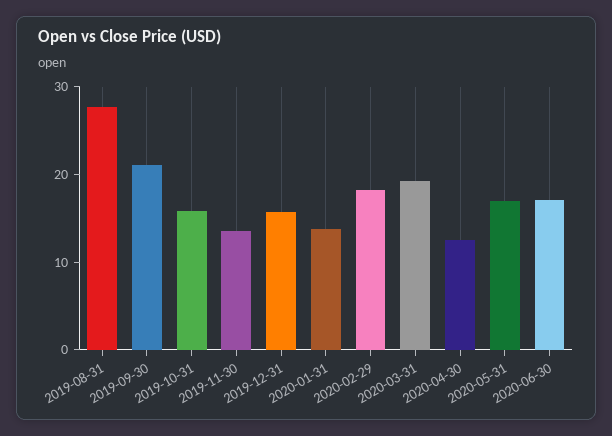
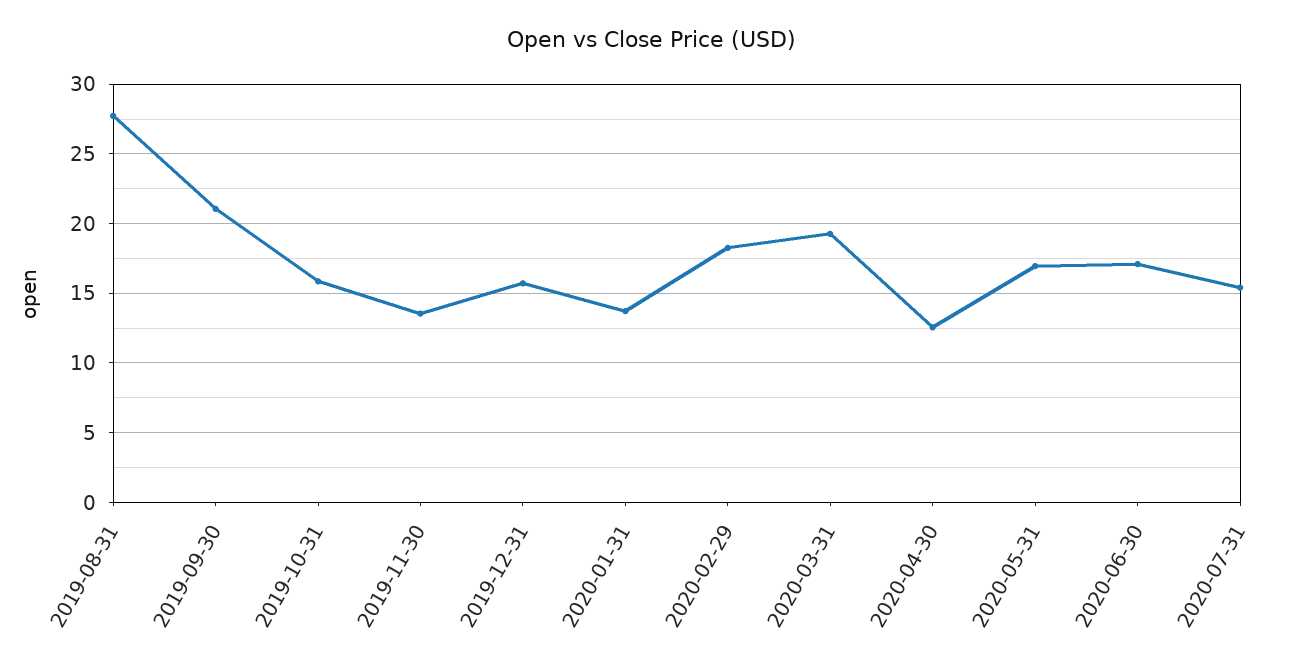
2020-07-31: none -> 15.5

